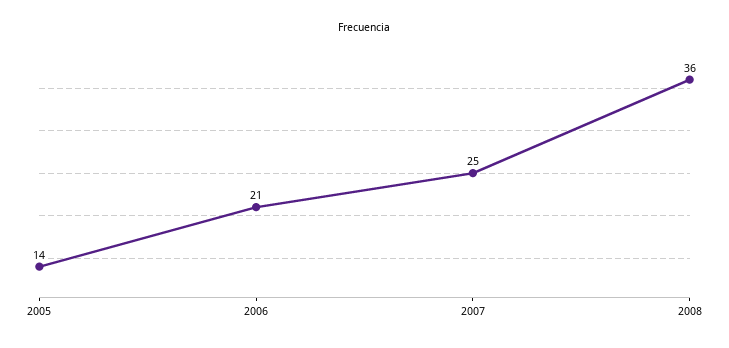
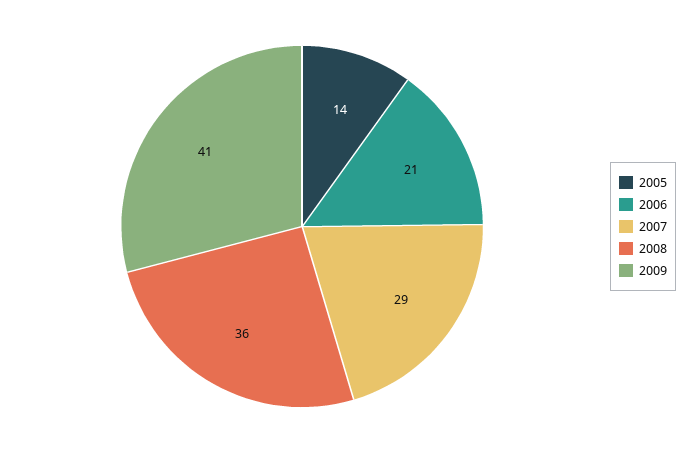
2007: 25 -> 29
2009: none -> 41

